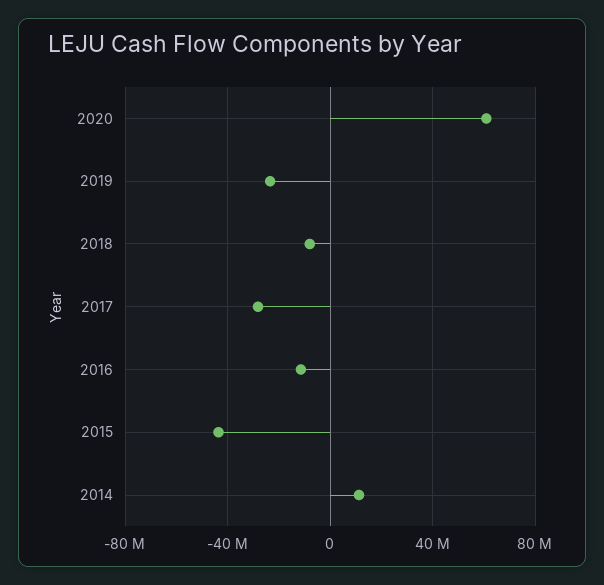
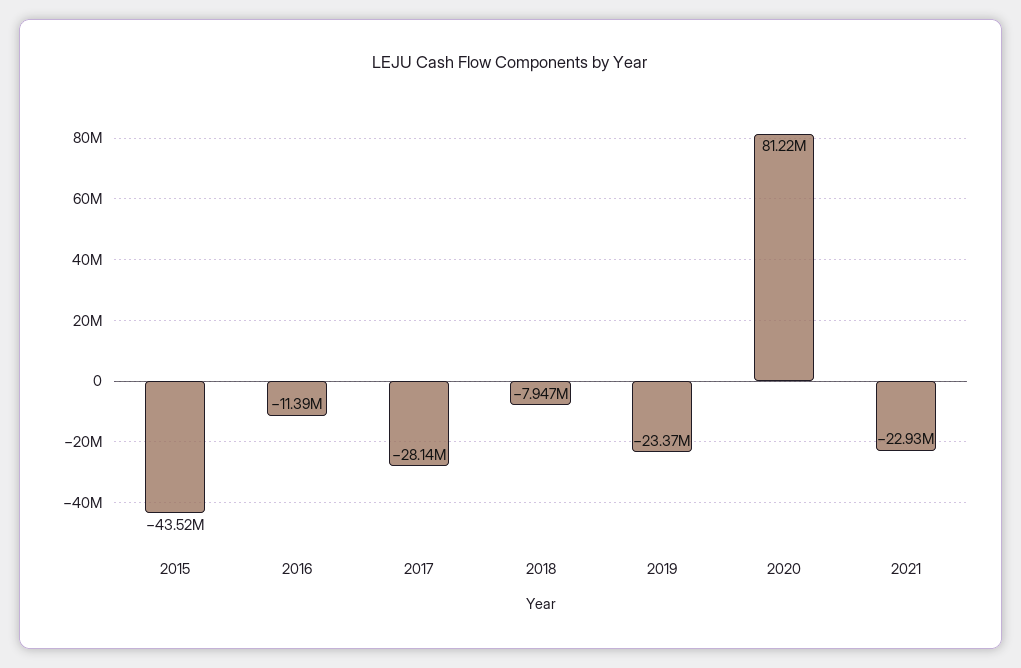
2020: 60000000 -> 81220000
2014: 10000000 -> none
2021: none -> -22930000

